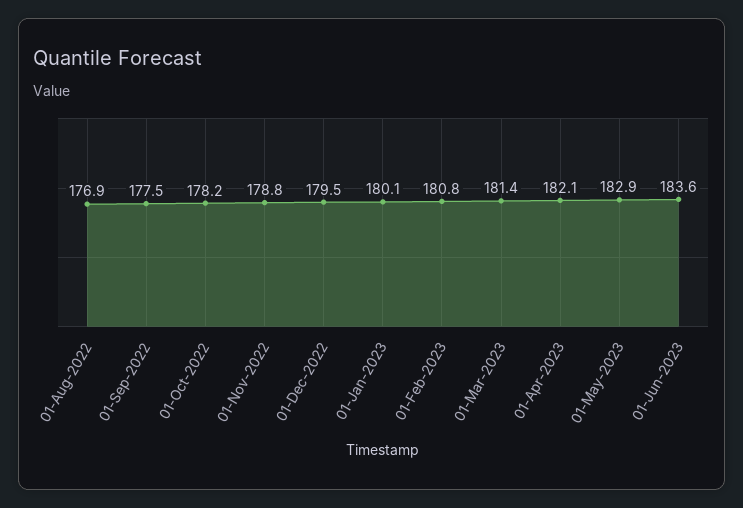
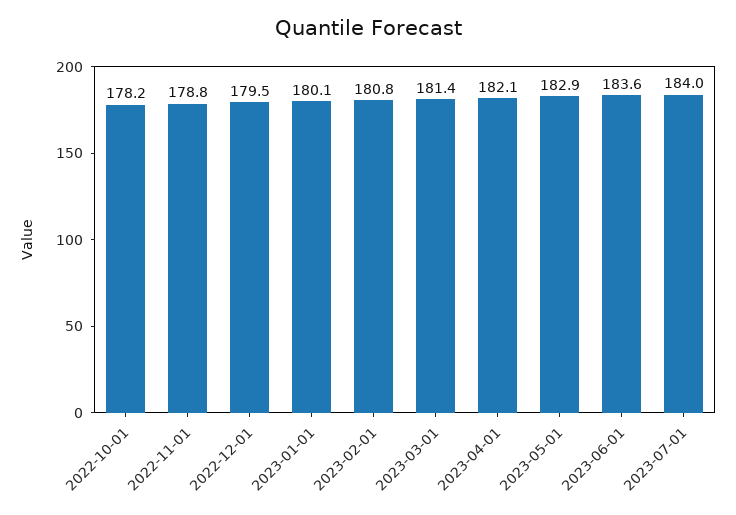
01-Aug-2022: 176.9 -> none
01-Sep-2022: 177.5 -> none
2023-07-01: none -> 184

